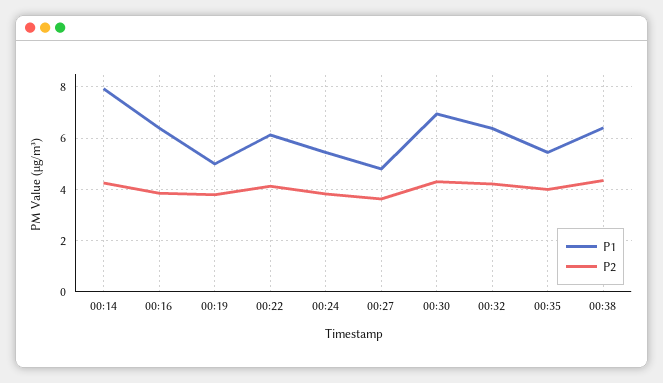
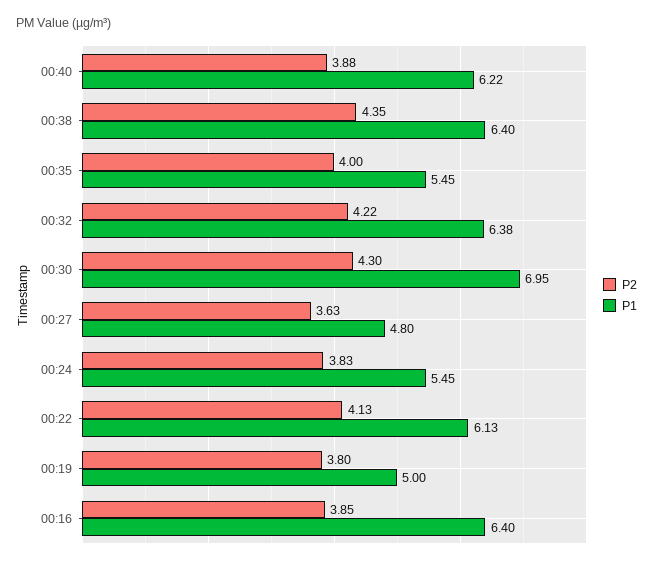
P1, 00:14: 8 -> none
P2, 00:14: 4.25 -> none
P2, 00:40: none -> 3.88
P1, 00:40: none -> 6.22

